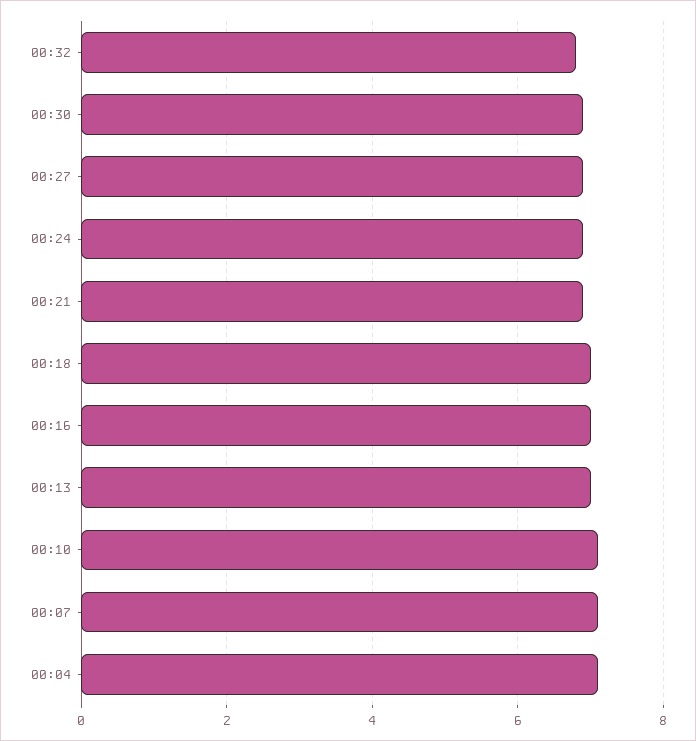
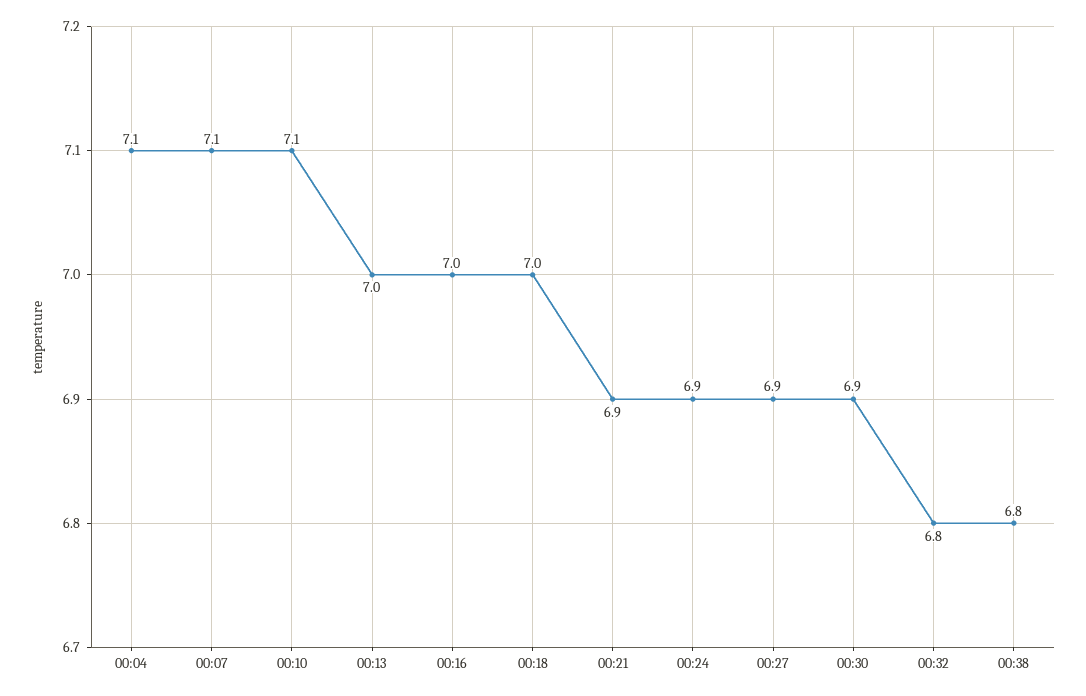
00:38: none -> 6.8

